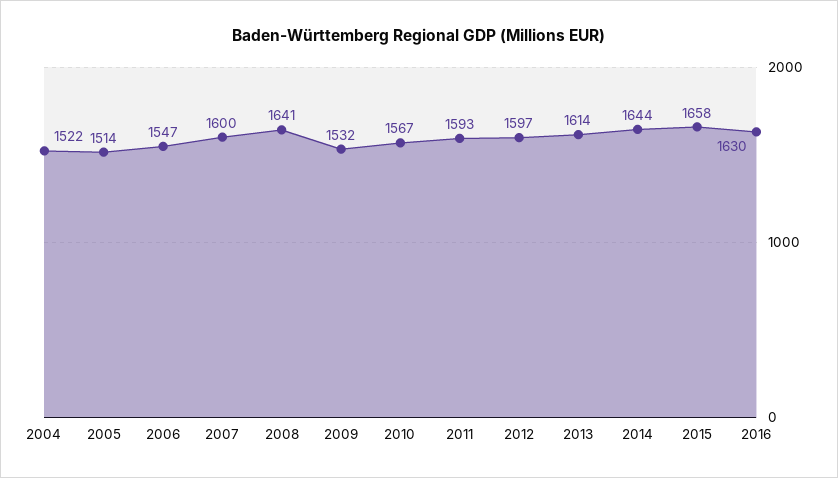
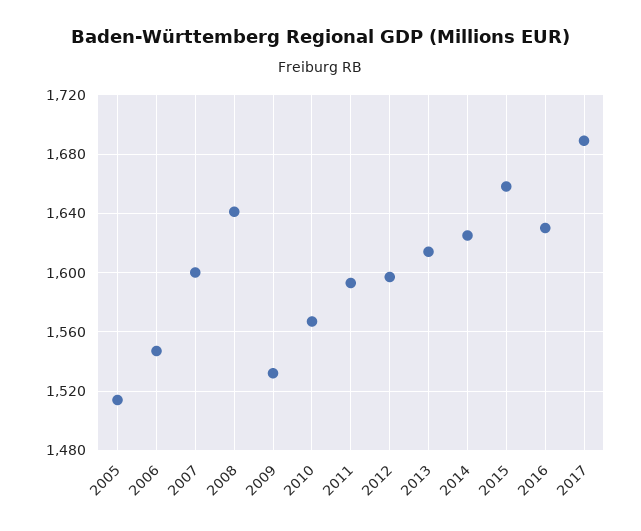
2004: 1522 -> none
2014: 1644 -> 1625
2017: none -> 1690

